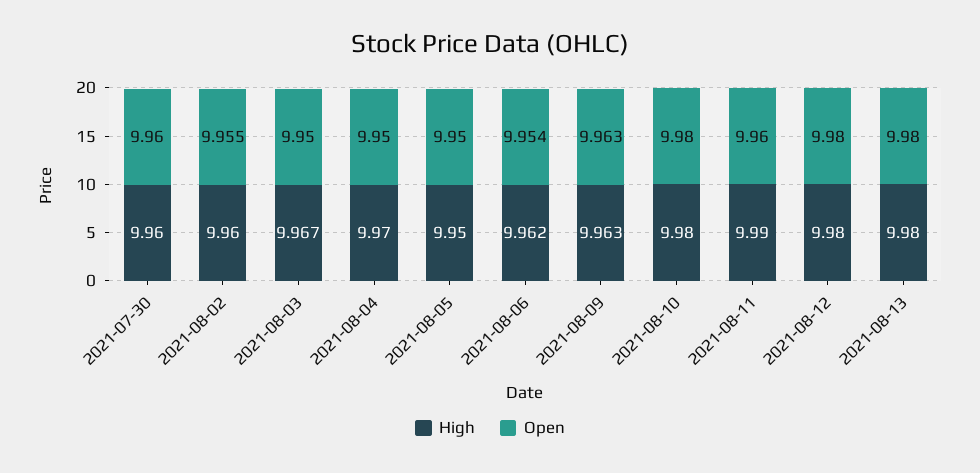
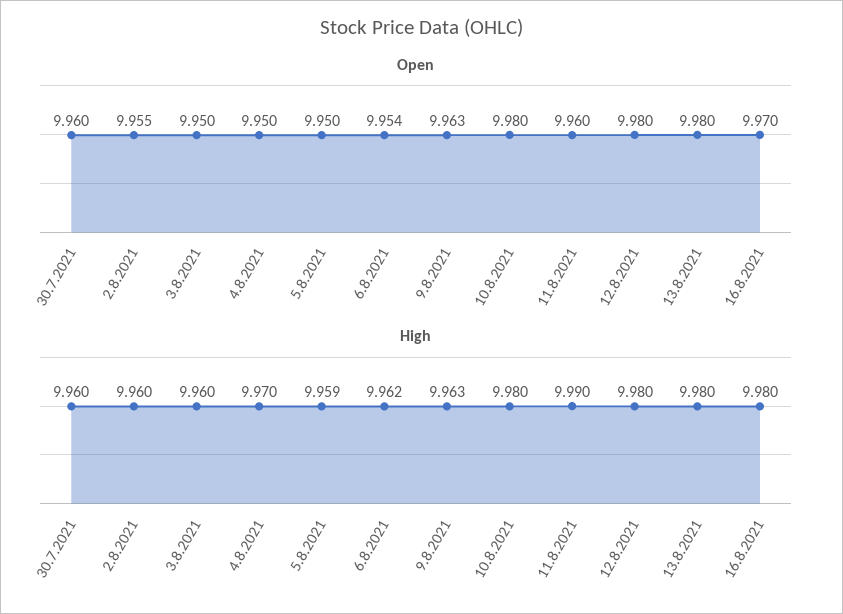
High, 2021-08-03: 9.967 -> 9.96
High, 2021-08-05: 9.95 -> 9.959
Open, 16.8.2021: none -> 9.97
High, 16.8.2021: none -> 9.98

